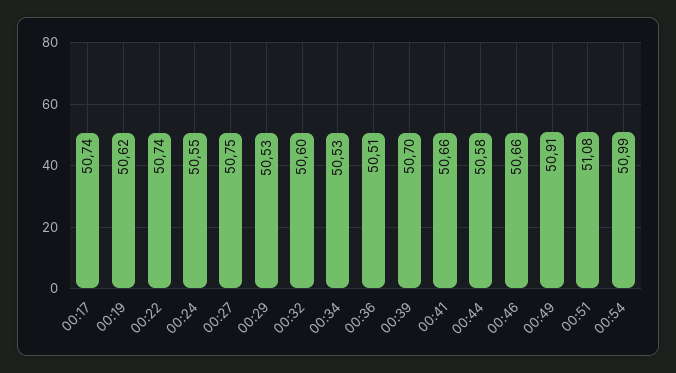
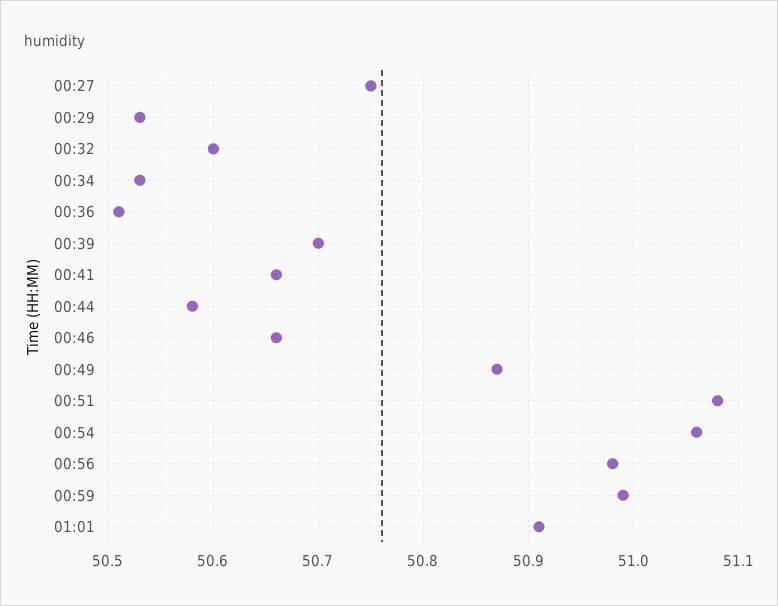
00:17: 50.74 -> none
00:19: 50.62 -> none
00:22: 50.74 -> none
00:24: 50.55 -> none
00:49: 50.91 -> 50.87
00:54: 50.99 -> 51.06
00:56: none -> 50.98
00:59: none -> 50.99
01:01: none -> 50.91

